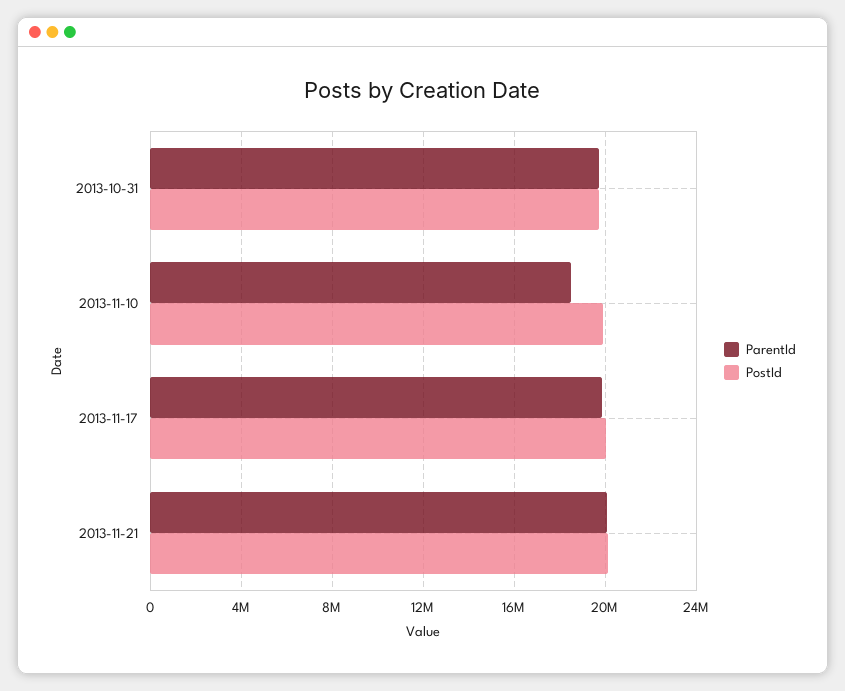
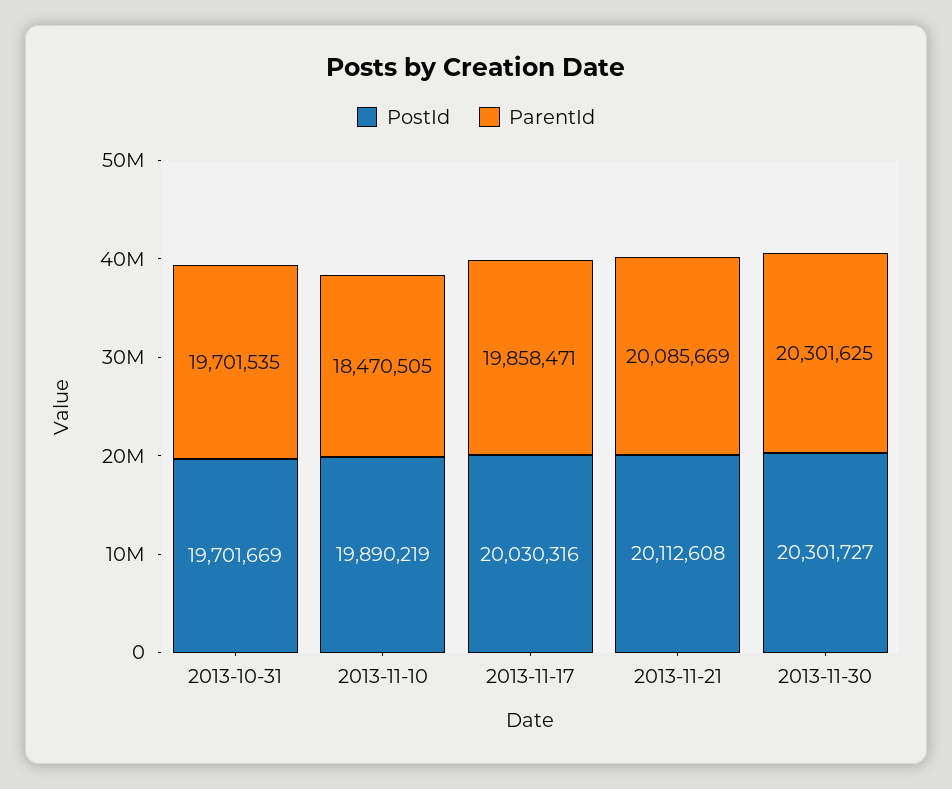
PostId, 2013-11-30: none -> 20301727
ParentId, 2013-11-30: none -> 20301625

